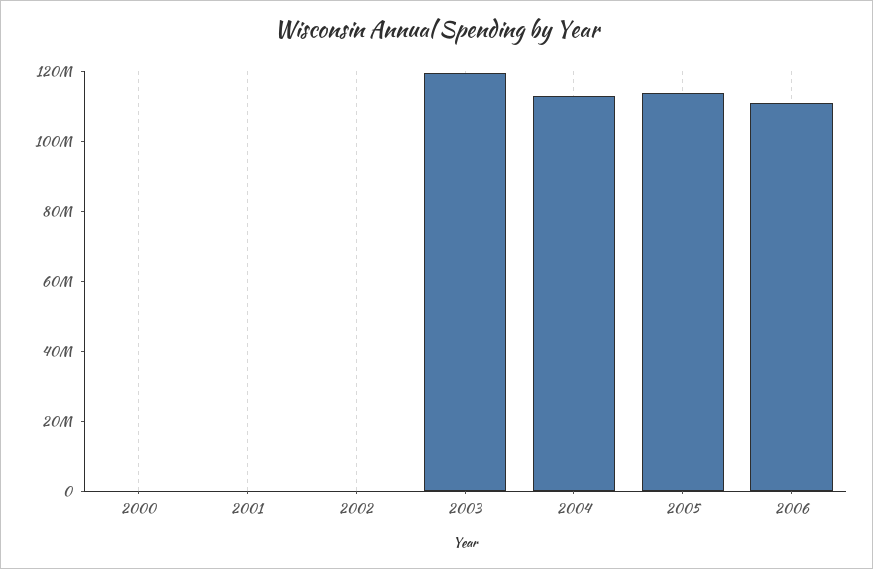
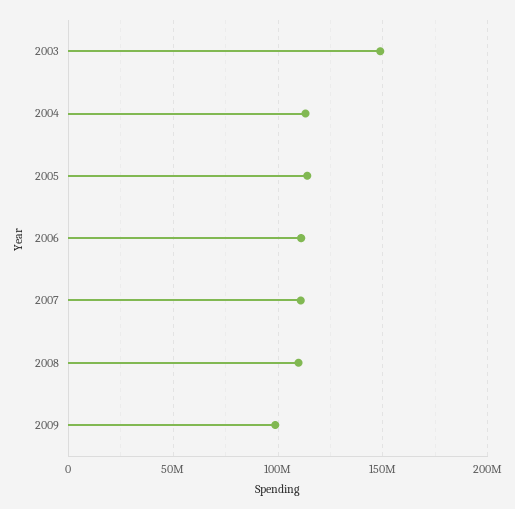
2000: 0 -> none
2001: 0 -> none
2002: 0 -> none
2003: 120000000 -> 150000000
2007: none -> 110000000
2008: none -> 110000000
2009: none -> 100000000

